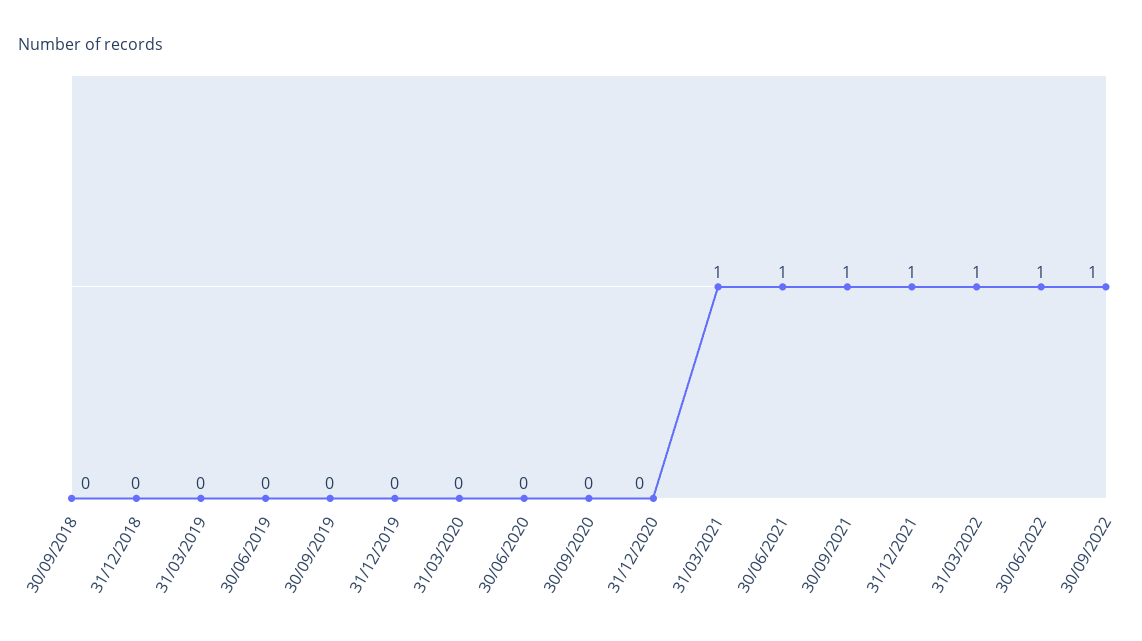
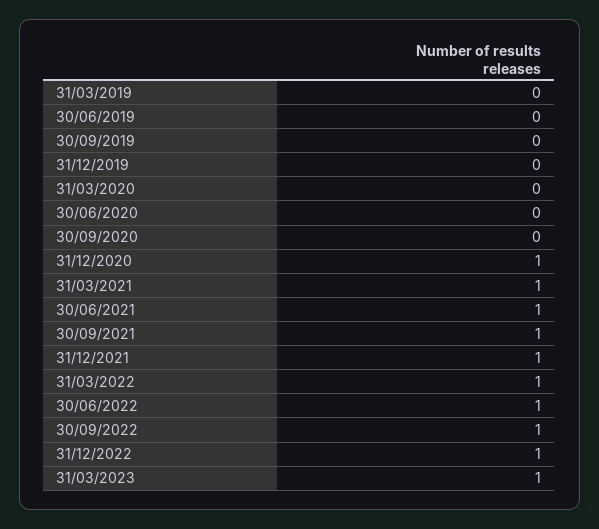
30/09/2018: 0 -> none
31/12/2018: 0 -> none
31/12/2020: 0 -> 1
31/12/2022: none -> 1
31/03/2023: none -> 1

